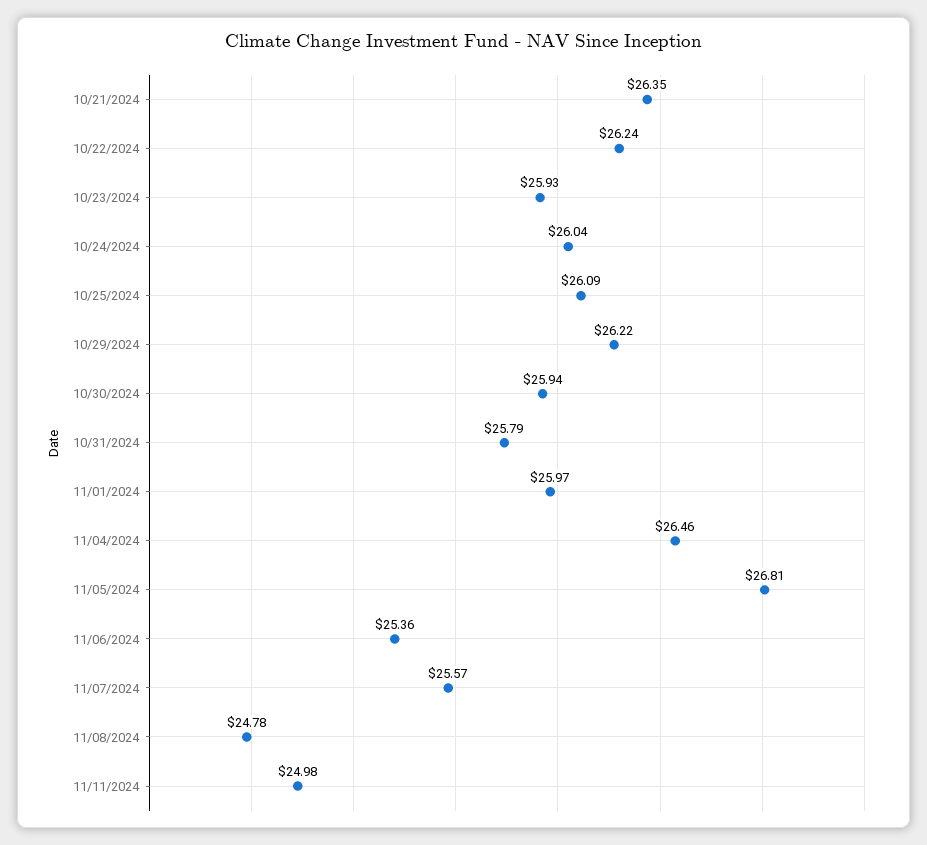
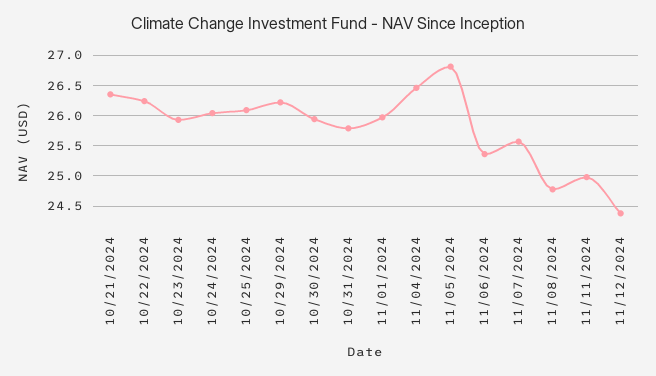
11/12/2024: none -> 24.4

